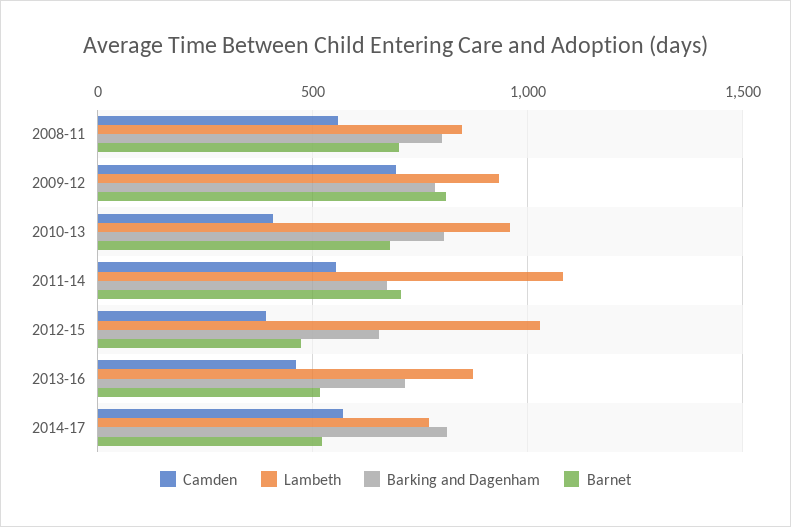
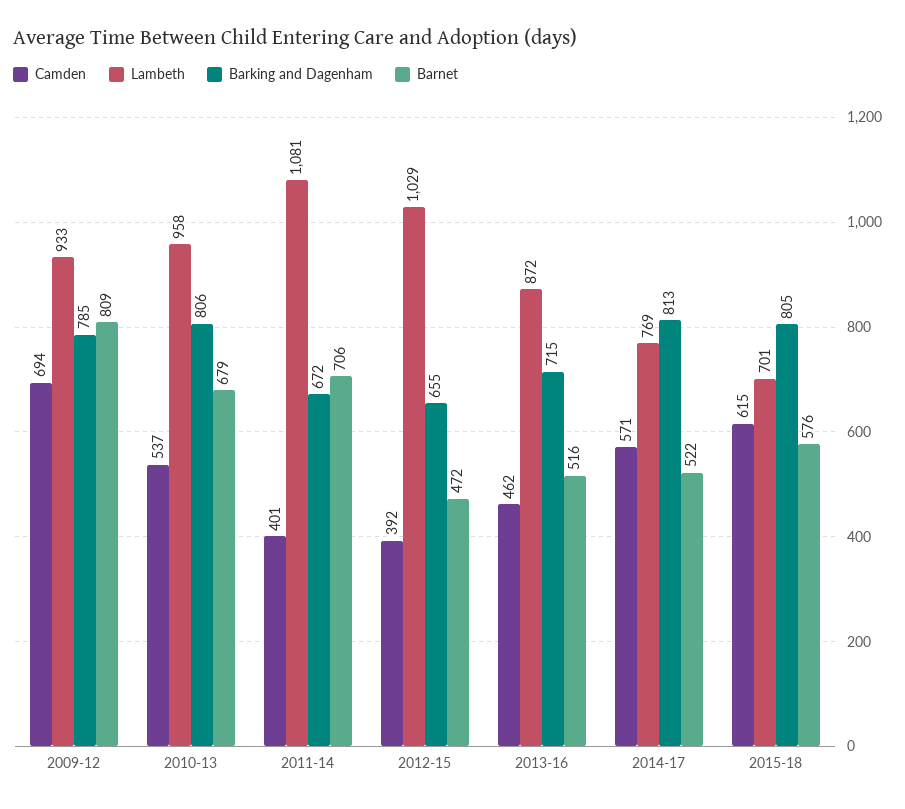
Camden, 2008-11: 550 -> none
Lambeth, 2008-11: 850 -> none
Barking and Dagenham, 2008-11: 800 -> none
Barnet, 2008-11: 700 -> none
Camden, 2010-13: 400 -> 537
Camden, 2011-14: 550 -> 401
Camden, 2015-18: none -> 615
Lambeth, 2015-18: none -> 701
Barking and Dagenham, 2015-18: none -> 805
Barnet, 2015-18: none -> 576

